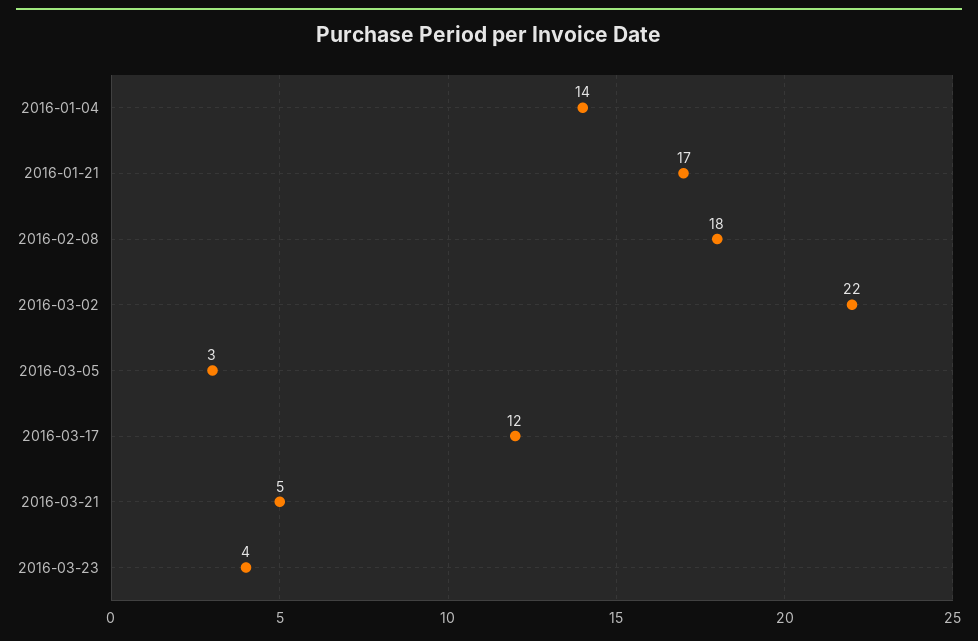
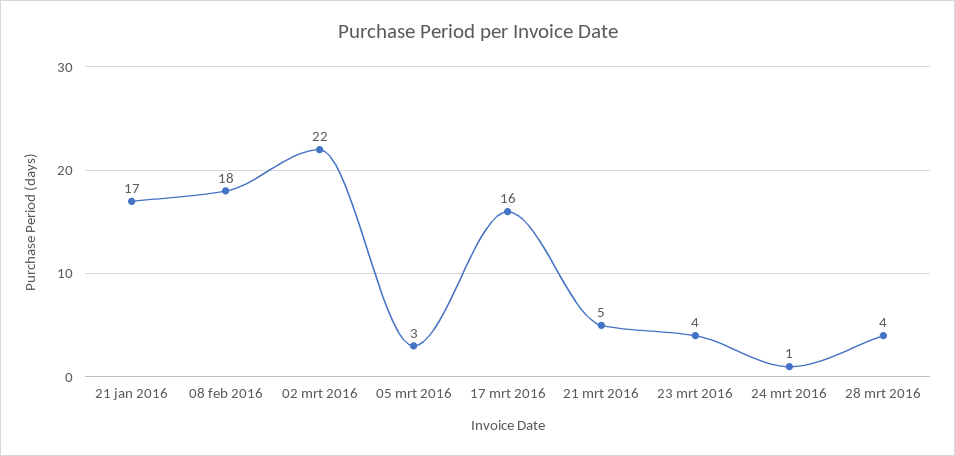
2016-01-04: 14 -> none
2016-03-17: 12 -> 16
24 mrt 2016: none -> 1
28 mrt 2016: none -> 4

